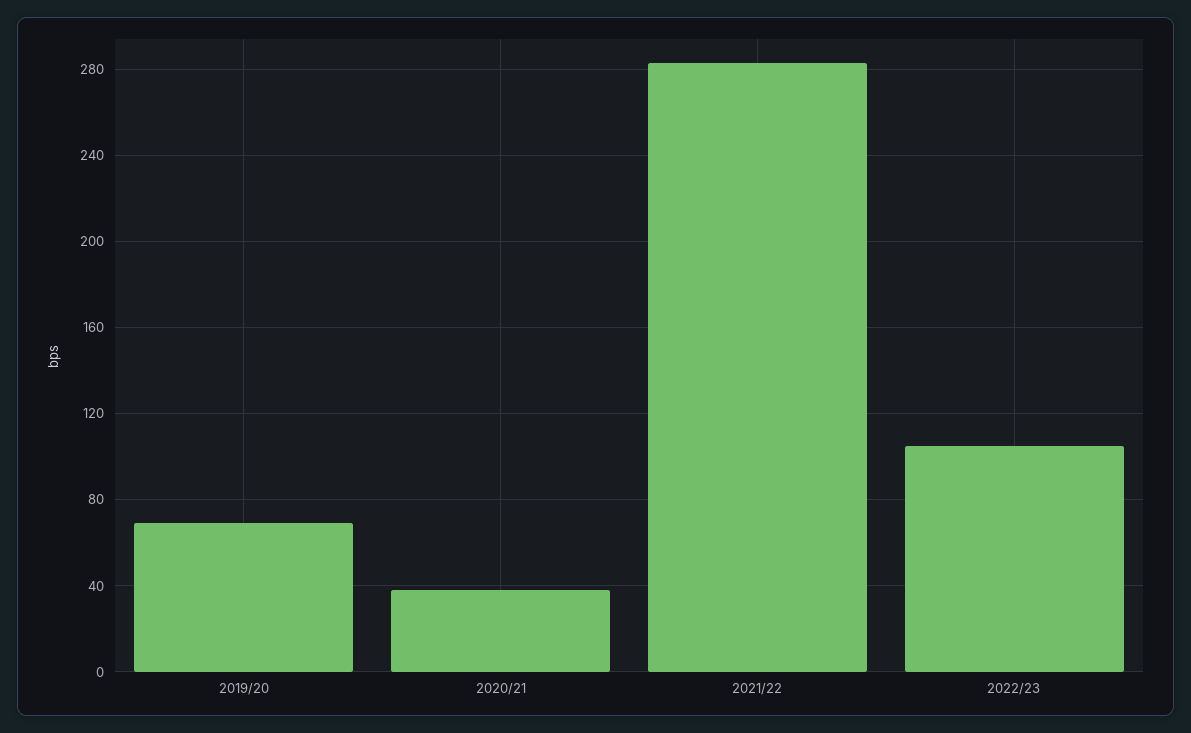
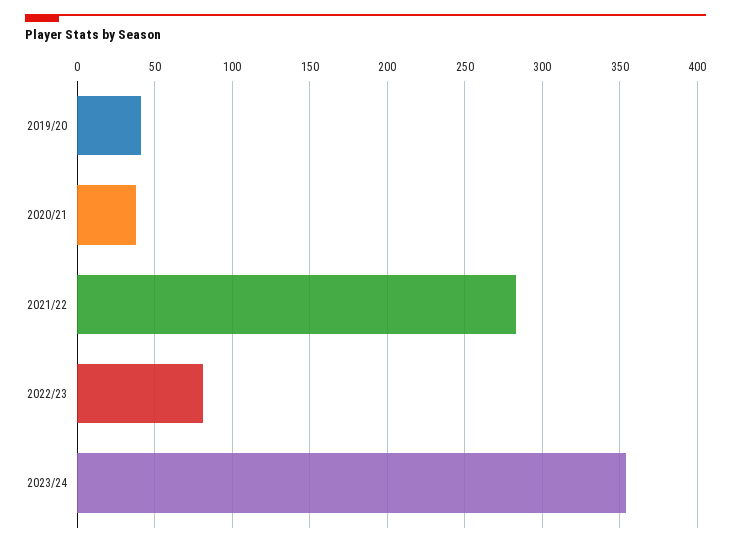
2019/20: 70 -> 40
2022/23: 105 -> 80
2023/24: none -> 355

